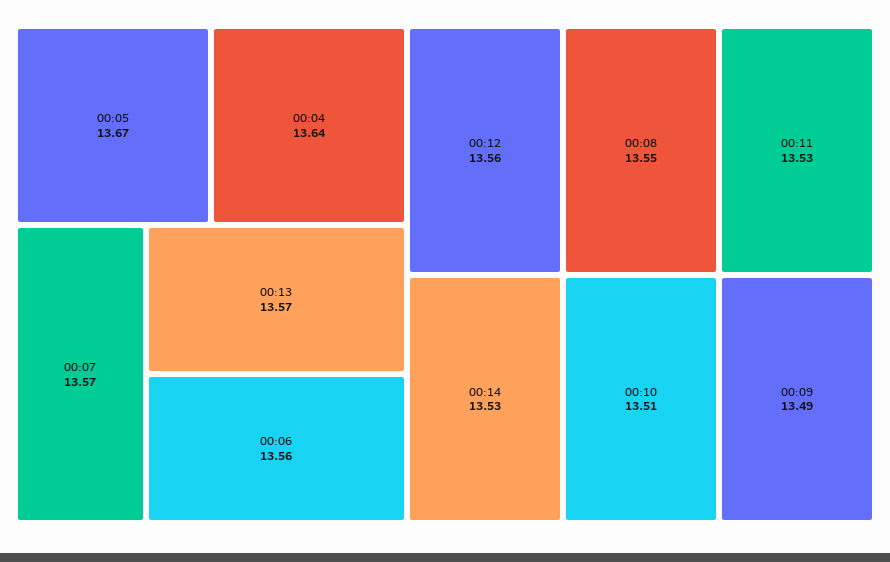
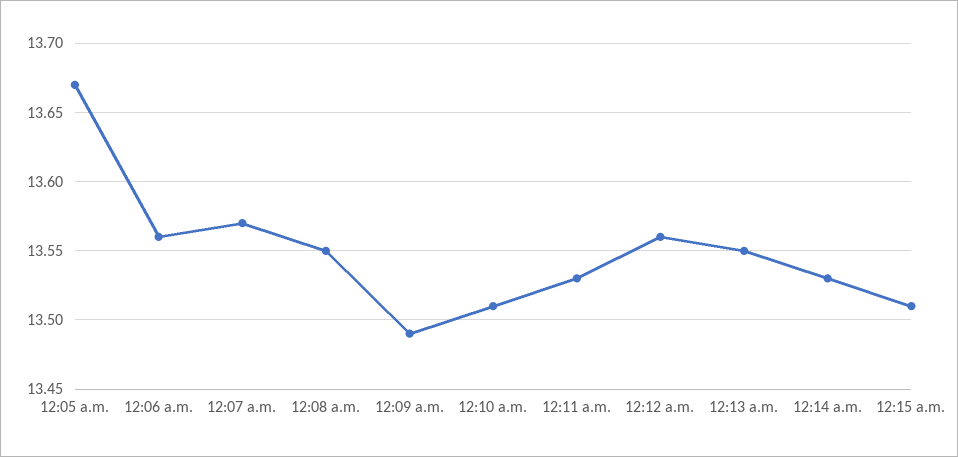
00:04: 13.64 -> none
00:13: 13.57 -> 13.55
12:15 a.m.: none -> 13.51

